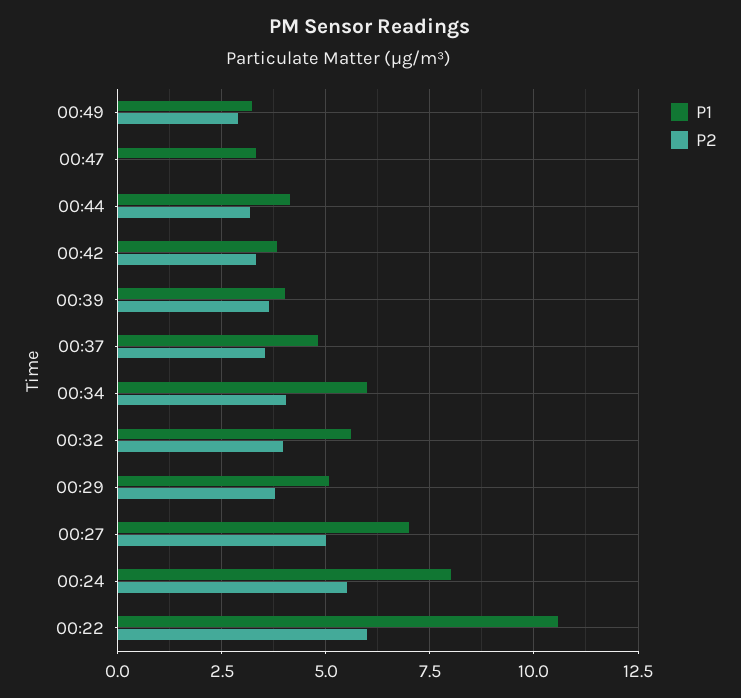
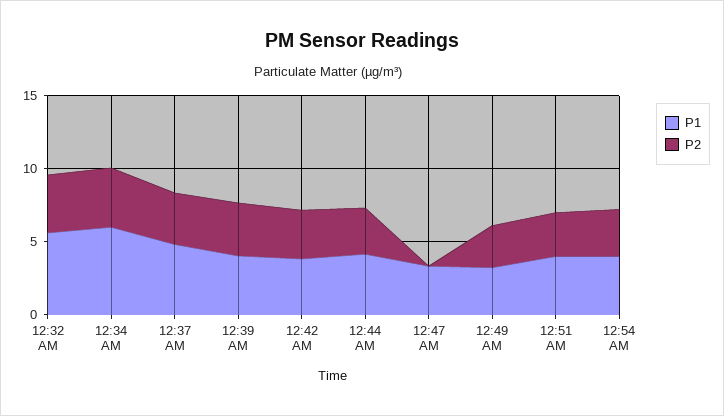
P1, 00:29: 5 -> none
P2, 00:29: 3.75 -> none
P1, 00:27: 7 -> none
P2, 00:27: 5 -> none
P1, 00:24: 8 -> none
P2, 00:24: 5.5 -> none
P1, 00:22: 10.5 -> none
P2, 00:22: 6 -> none
P1, 12:51 AM: none -> 4
P2, 12:51 AM: none -> 3
P1, 12:54 AM: none -> 4
P2, 12:54 AM: none -> 3

